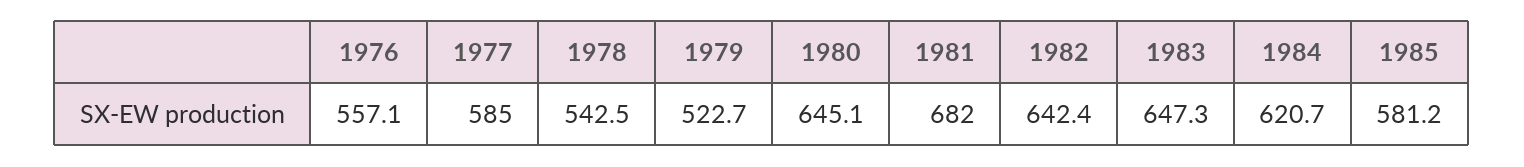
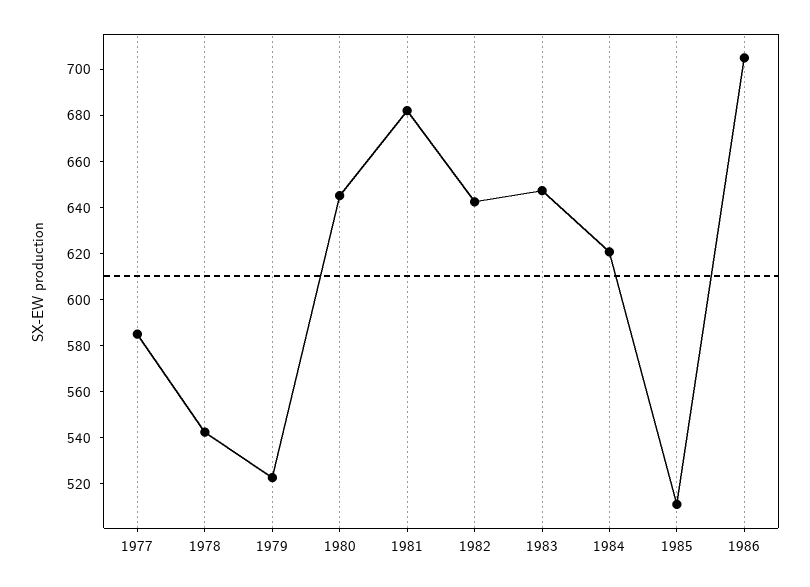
1976: 557.1 -> none
1985: 581.2 -> 510
1986: none -> 705

